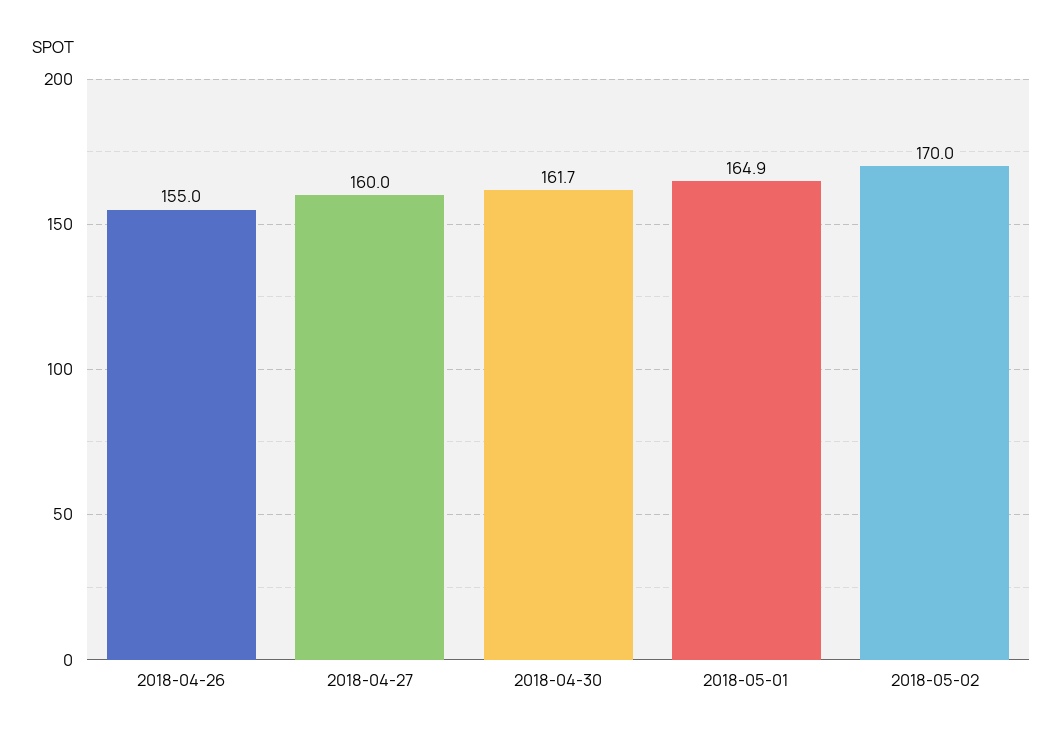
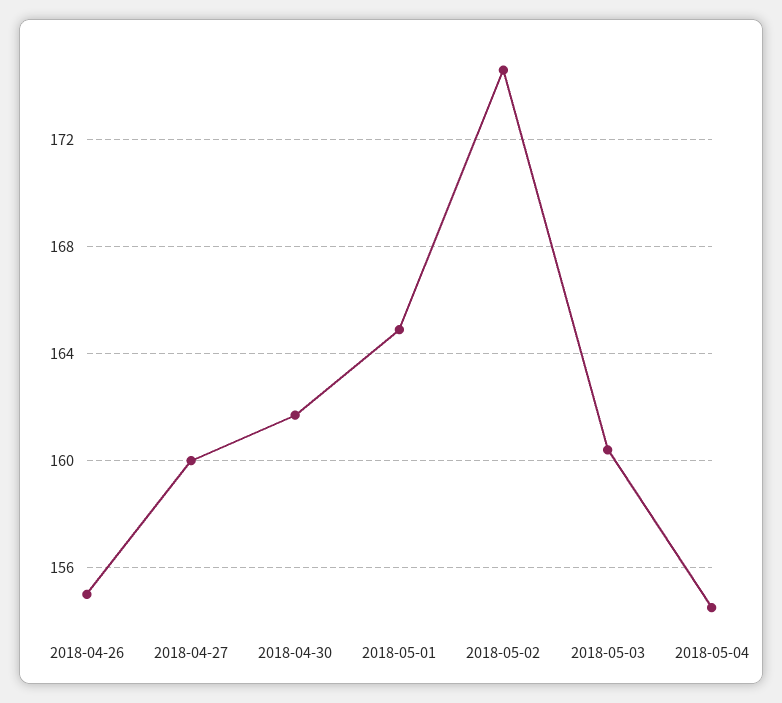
2018-05-02: 170 -> 174.5
2018-05-03: none -> 160.5
2018-05-04: none -> 154.5

